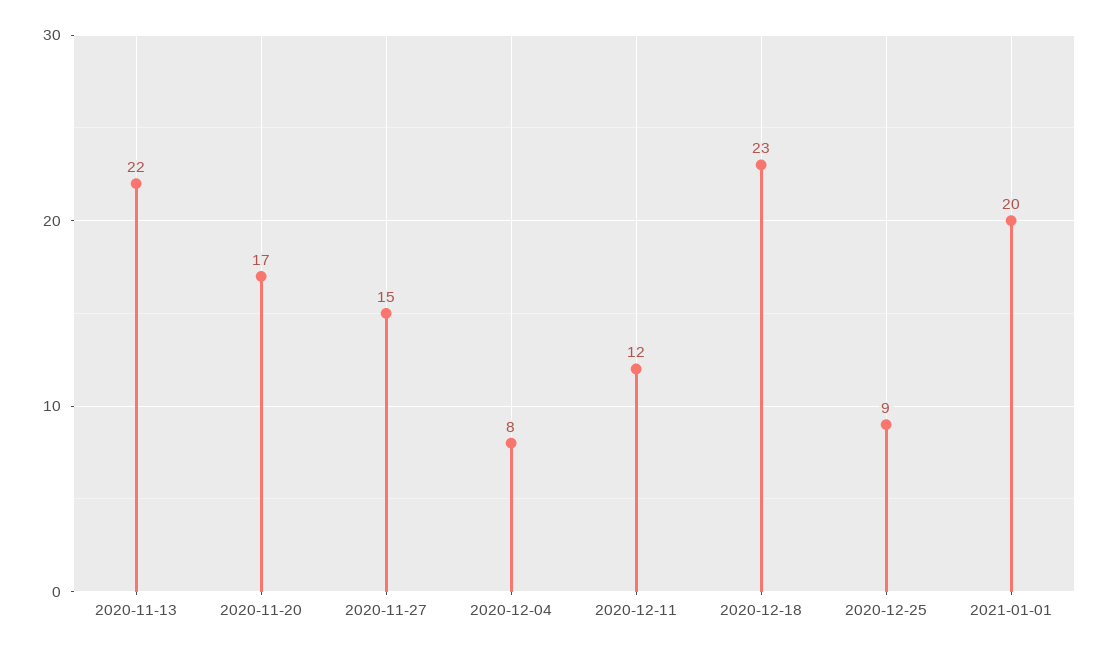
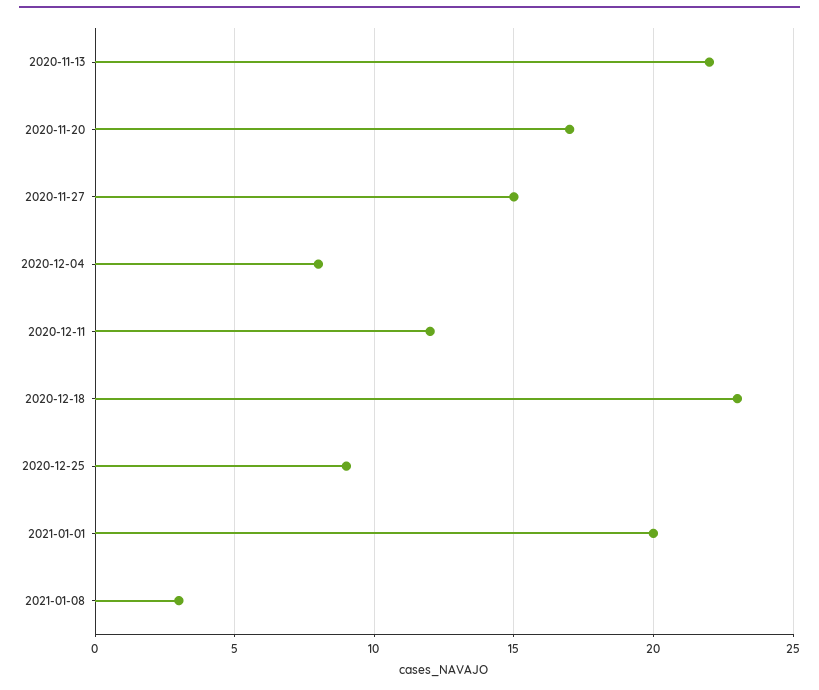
2021-01-08: none -> 3

